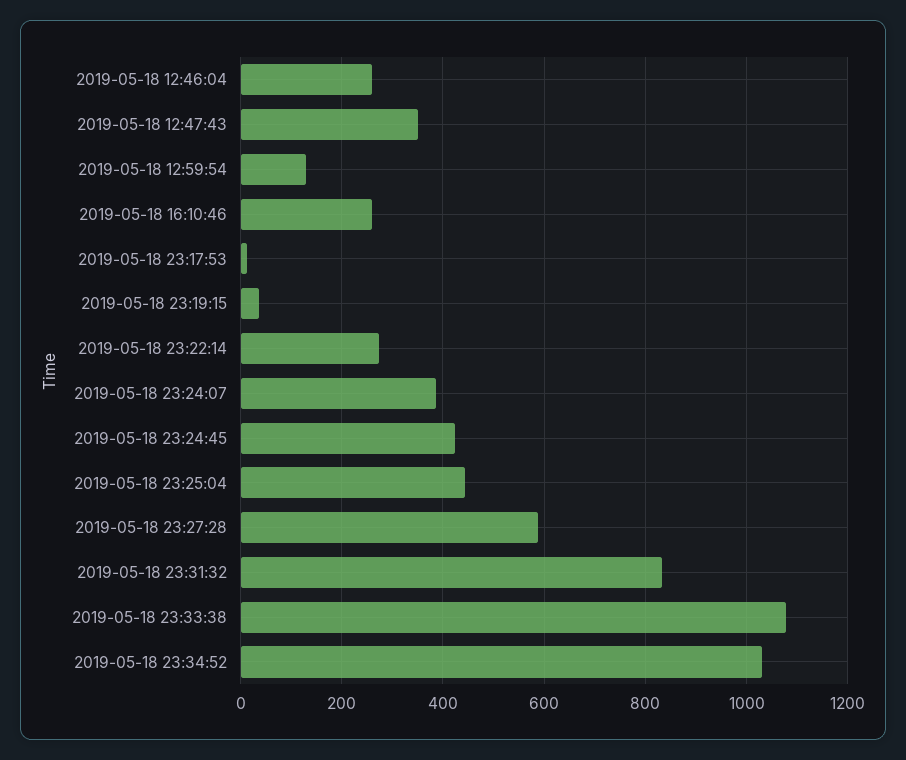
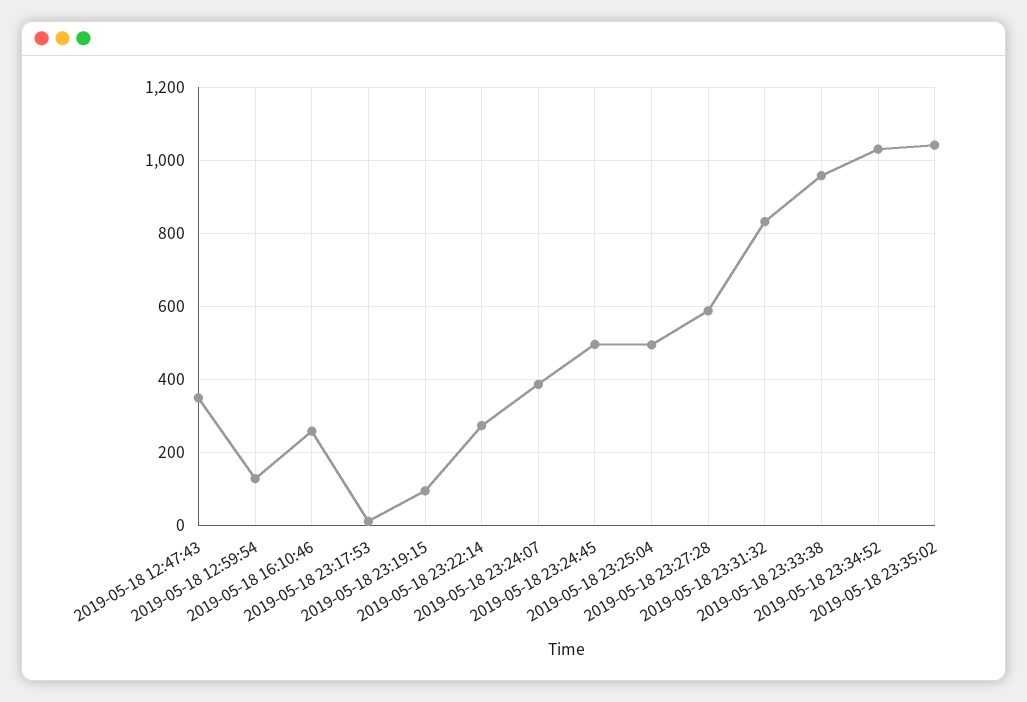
2019-05-18 12:46:04: 260 -> none
2019-05-18 23:19:15: 40 -> 100
2019-05-18 23:24:45: 420 -> 500
2019-05-18 23:25:04: 440 -> 500
2019-05-18 23:33:38: 1080 -> 960
2019-05-18 23:35:02: none -> 1040

